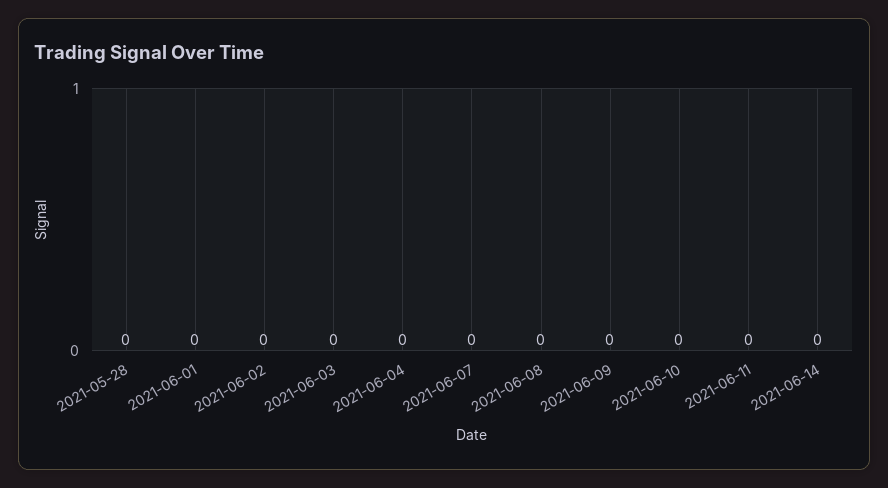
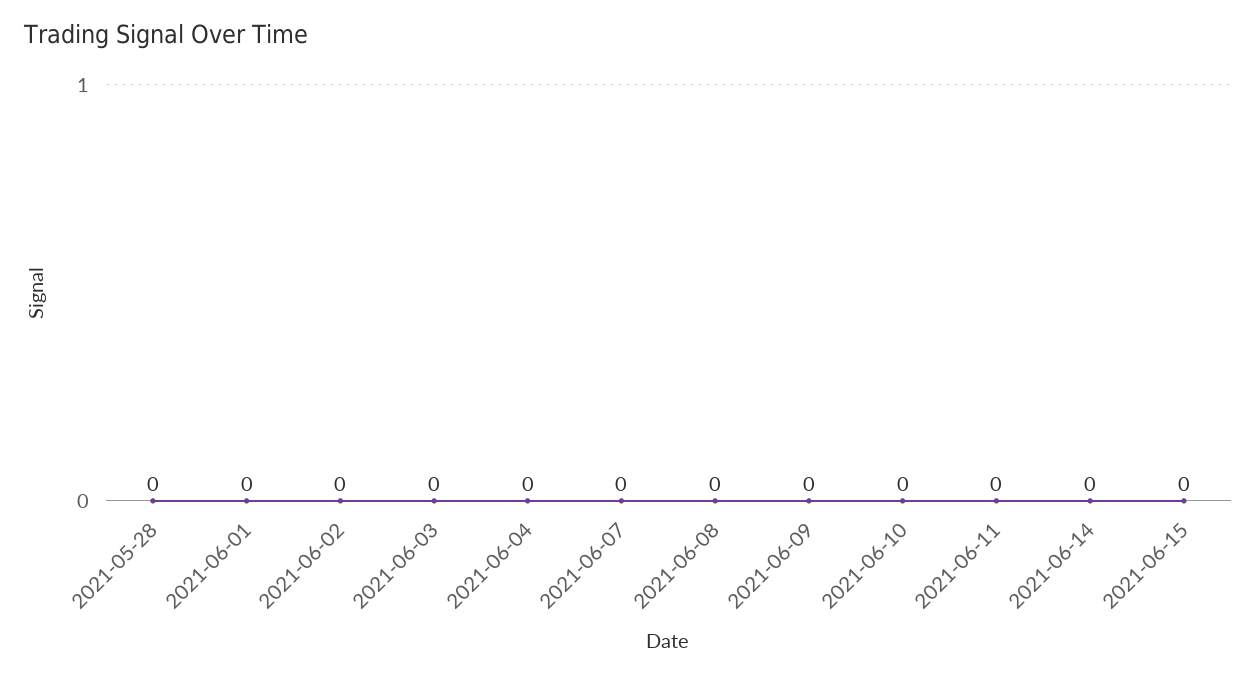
2021-06-15: none -> 0

